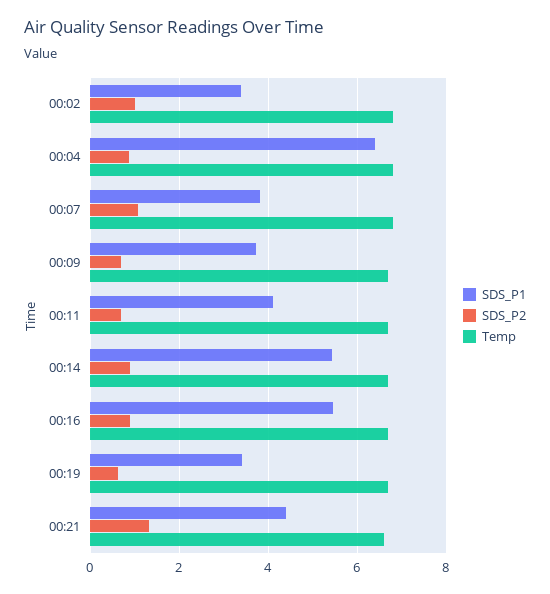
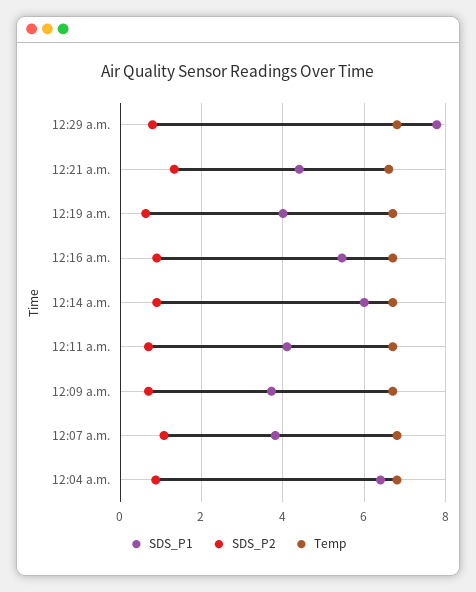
SDS_P1, 00:02: 3.4 -> none
SDS_P2, 00:02: 1 -> none
Temp, 00:02: 6.8 -> none
SDS_P1, 00:14: 5.4 -> 6
SDS_P1, 00:19: 3.4 -> 4
SDS_P1, 12:29 a.m.: none -> 7.8
SDS_P2, 12:29 a.m.: none -> 0.8
Temp, 12:29 a.m.: none -> 6.8

